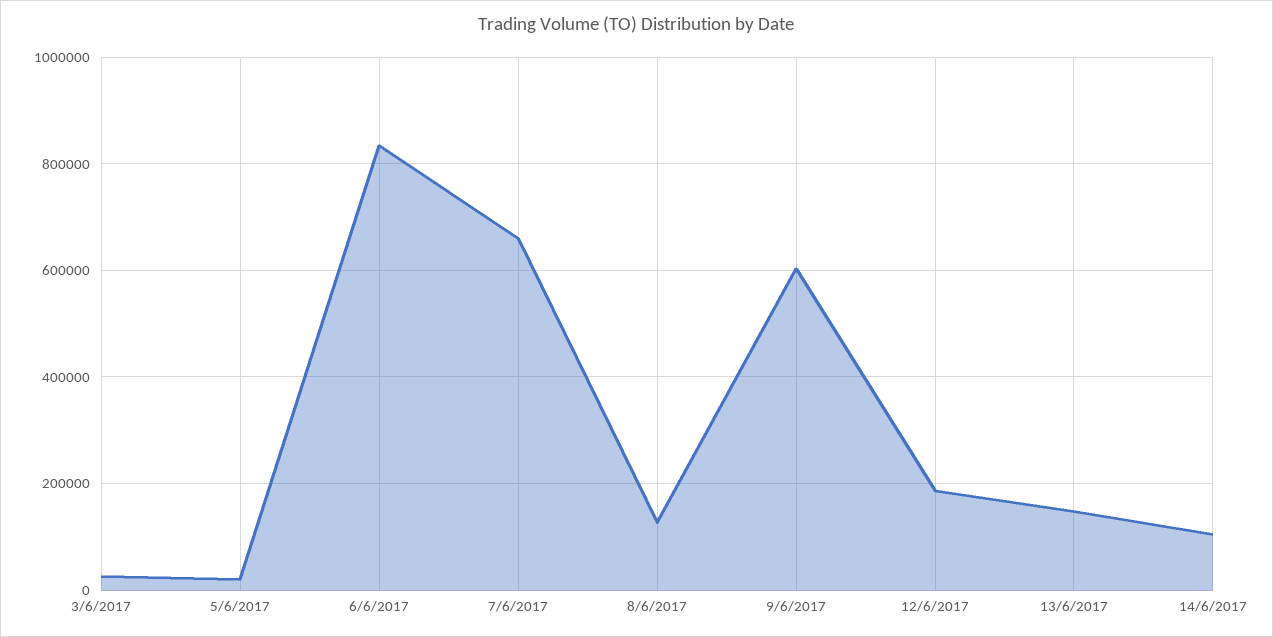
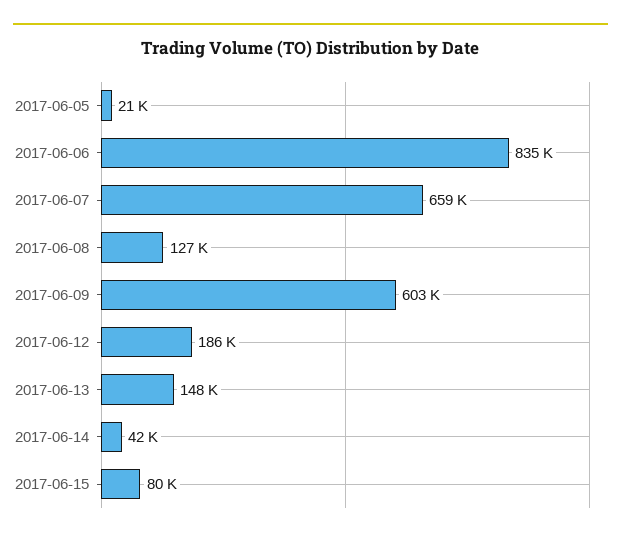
3/6/2017: 20000 -> none
14/6/2017: 100000 -> 42000
2017-06-15: none -> 80000

